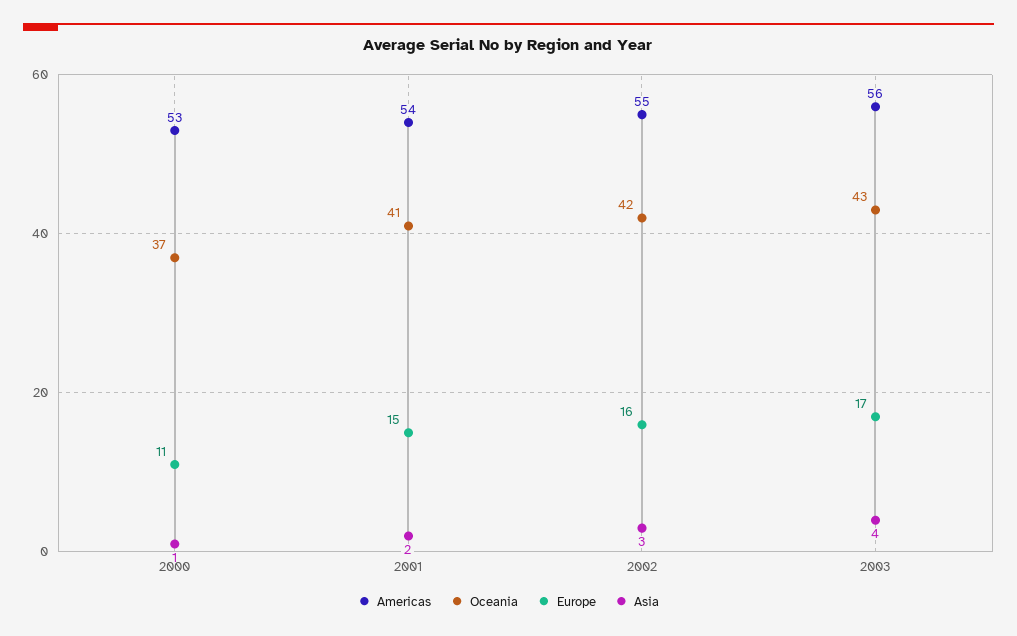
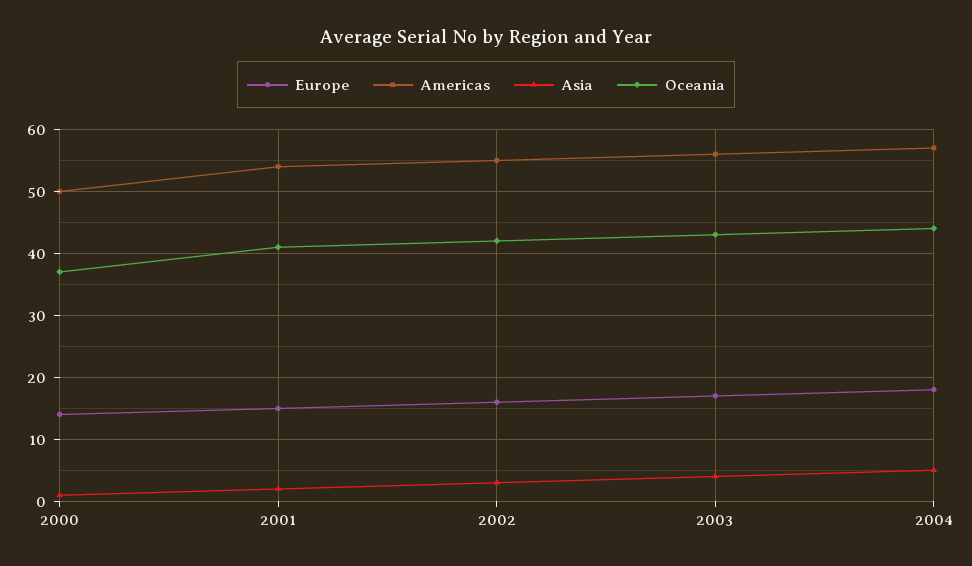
Americas, 2000: 53 -> 50
Europe, 2000: 11 -> 14
Europe, 2004: none -> 18
Americas, 2004: none -> 57
Asia, 2004: none -> 5
Oceania, 2004: none -> 44

